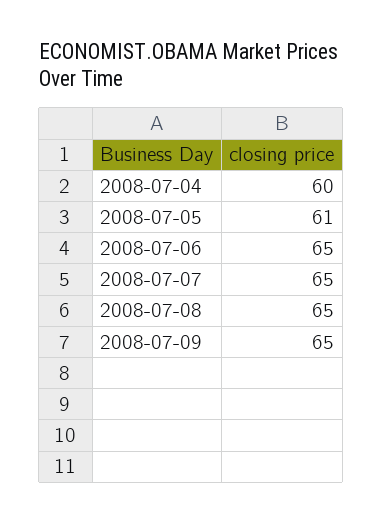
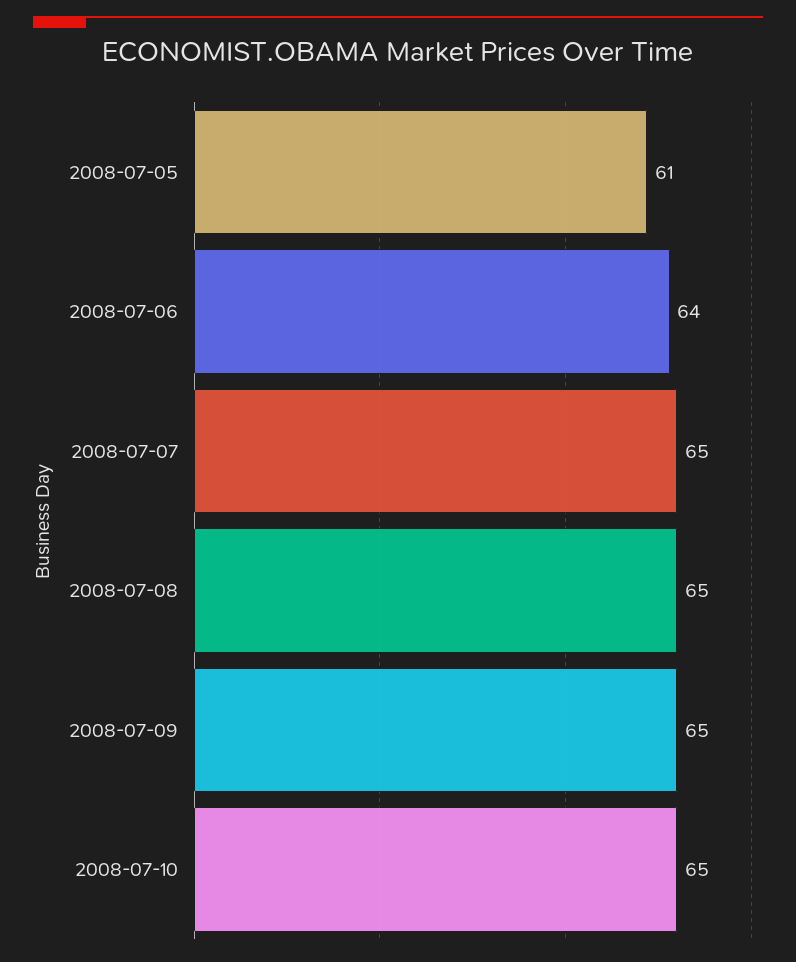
2008-07-04: 60 -> none
2008-07-06: 65 -> 64
2008-07-10: none -> 65

